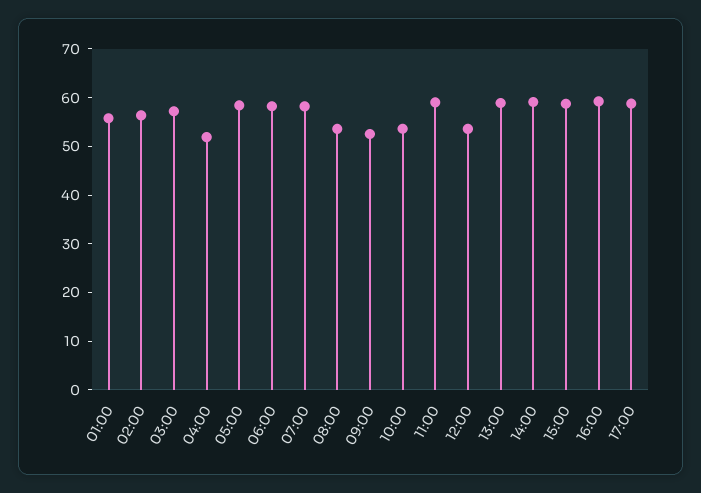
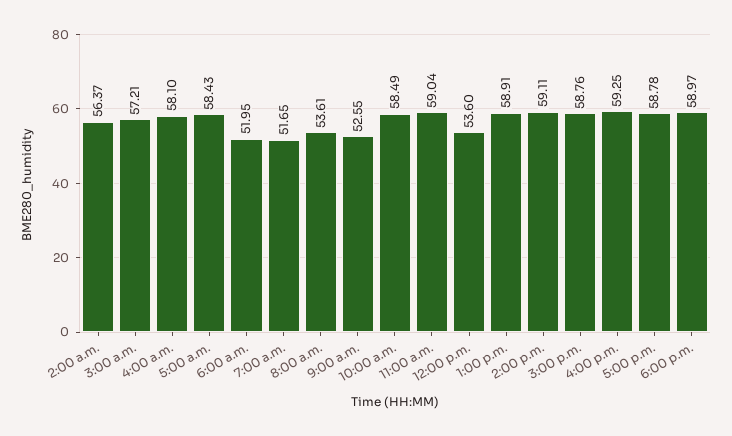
01:00: 56 -> none
04:00: 52 -> 58.1
06:00: 58 -> 51.95
07:00: 58 -> 51.65
10:00: 54 -> 58.49
6:00 p.m.: none -> 58.97

